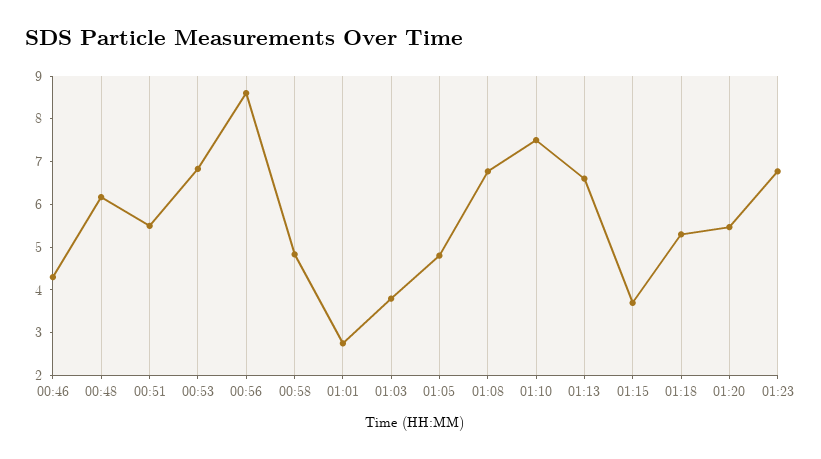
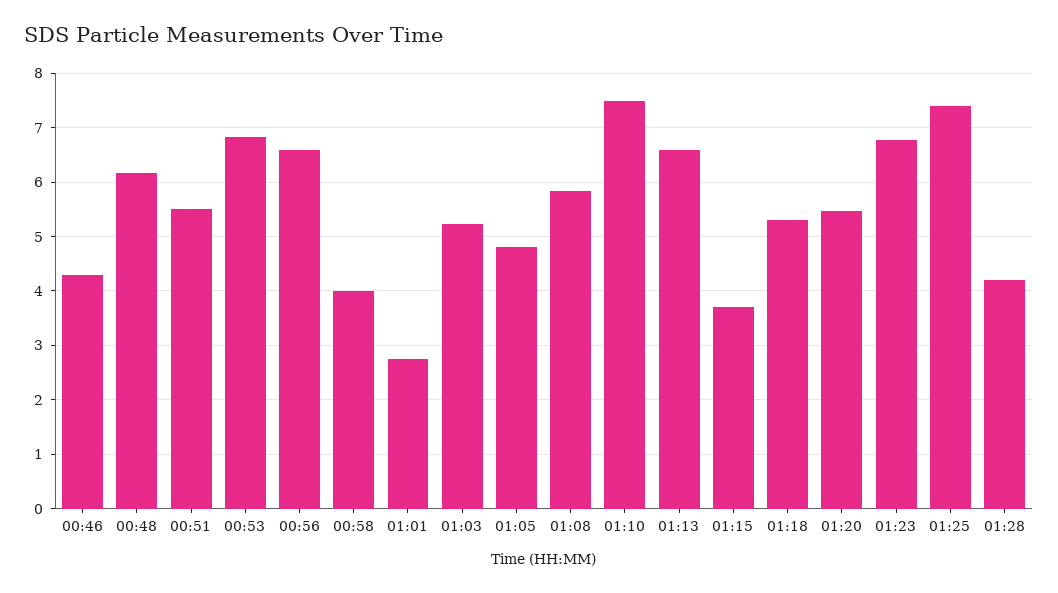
00:56: 8.6 -> 6.6
00:58: 4.8 -> 4
01:03: 3.8 -> 5.2
01:08: 6.8 -> 5.8
01:25: none -> 7.4
01:28: none -> 4.2

